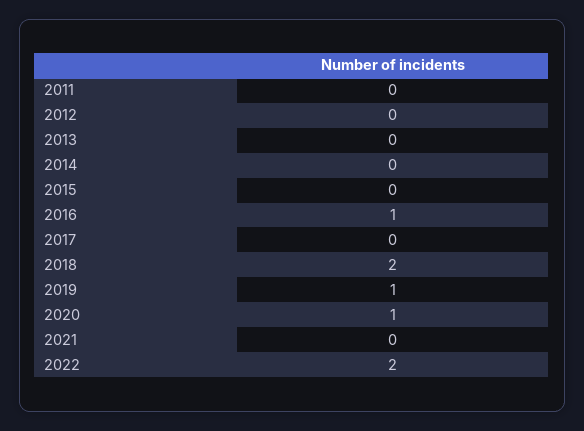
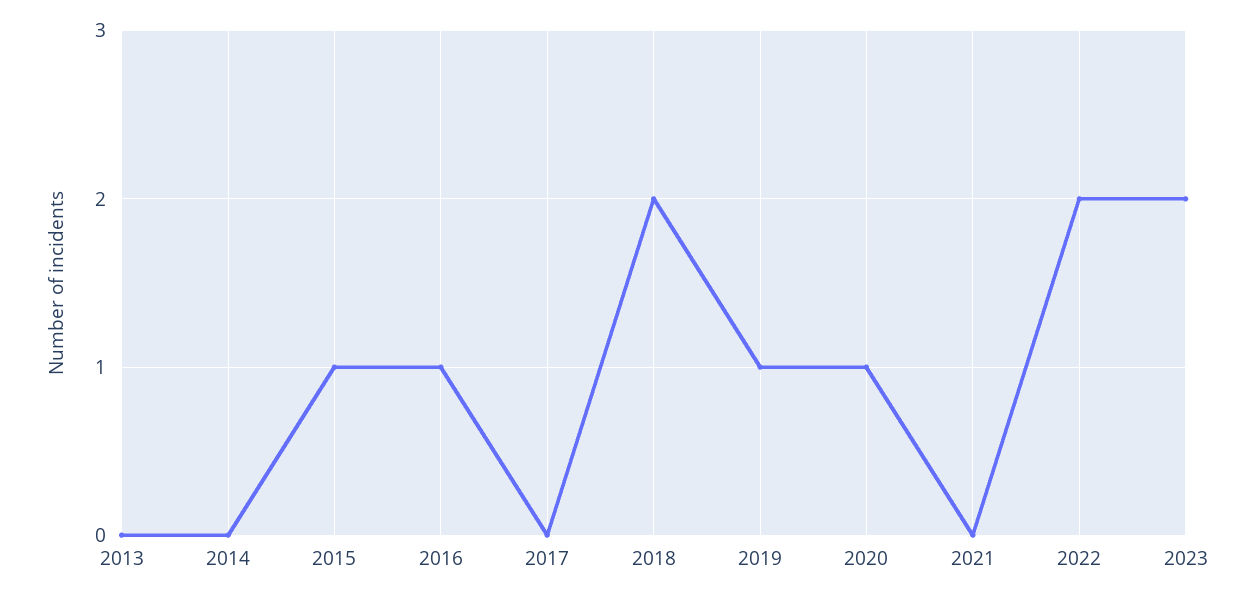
2011: 0 -> none
2012: 0 -> none
2015: 0 -> 1
2023: none -> 2

